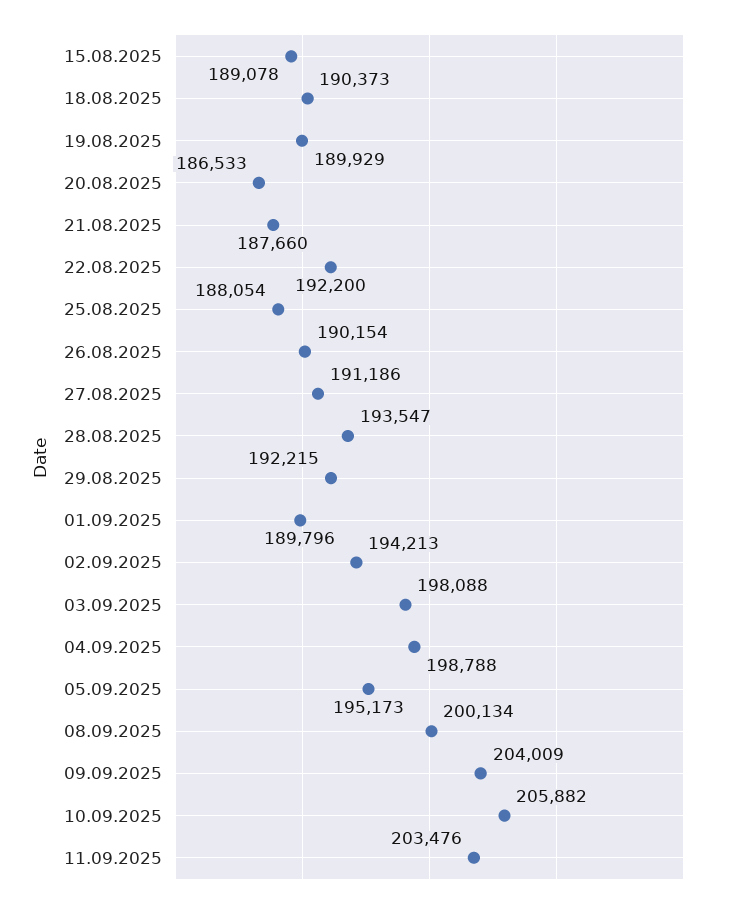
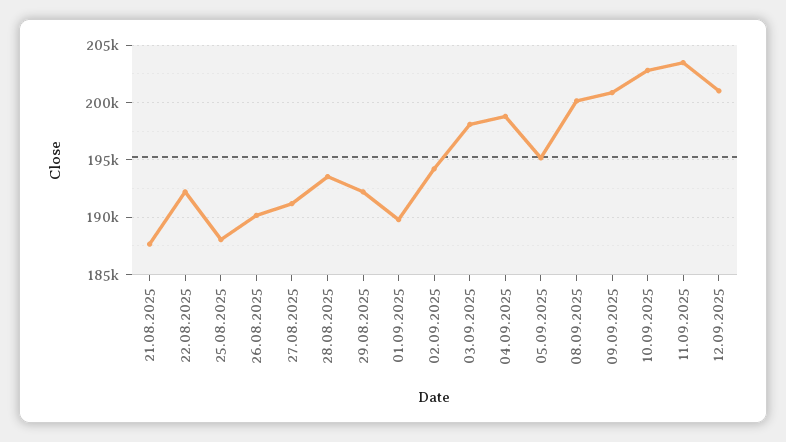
15.08.2025: 189078 -> none
18.08.2025: 190373 -> none
19.08.2025: 189929 -> none
20.08.2025: 186533 -> none
09.09.2025: 204009 -> 201000
10.09.2025: 205882 -> 203000
12.09.2025: none -> 201000

